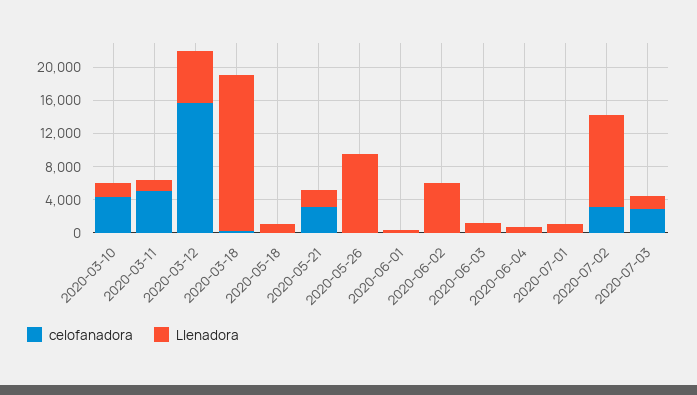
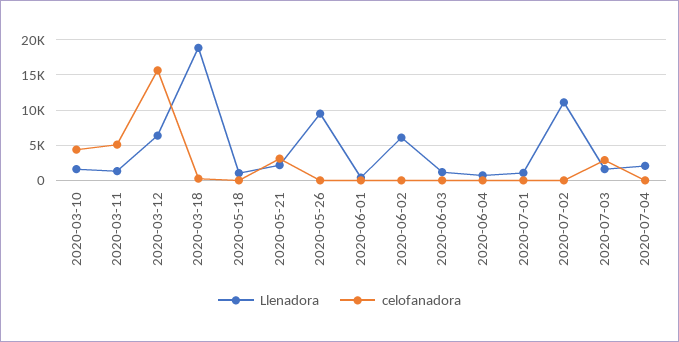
celofanadora, 2020-07-02: 3000 -> 0
Llenadora, 2020-07-04: none -> 2000
celofanadora, 2020-07-04: none -> 0

